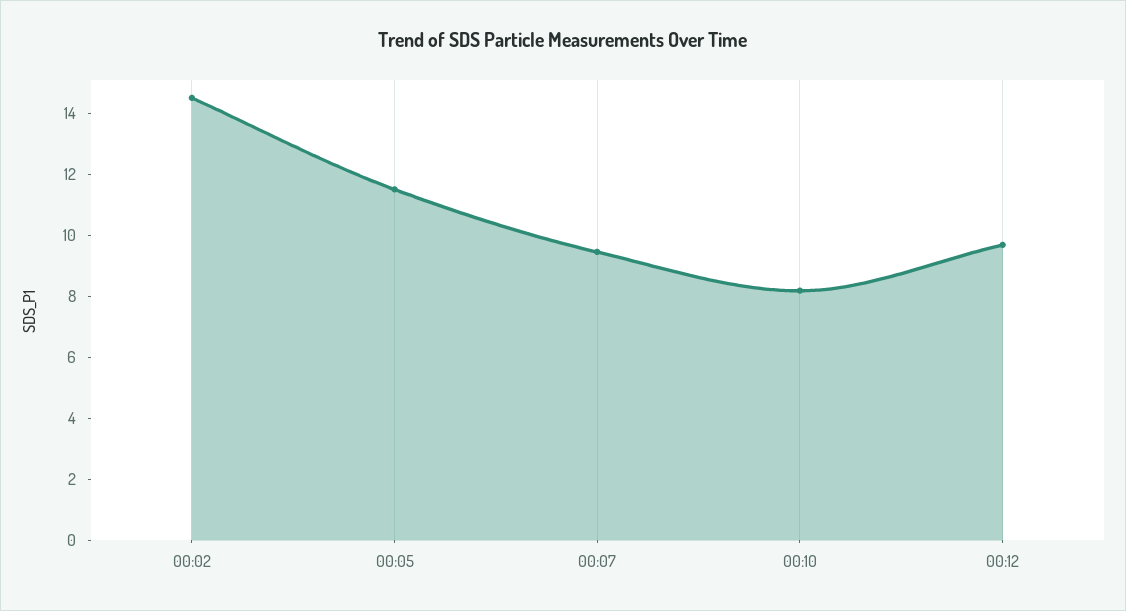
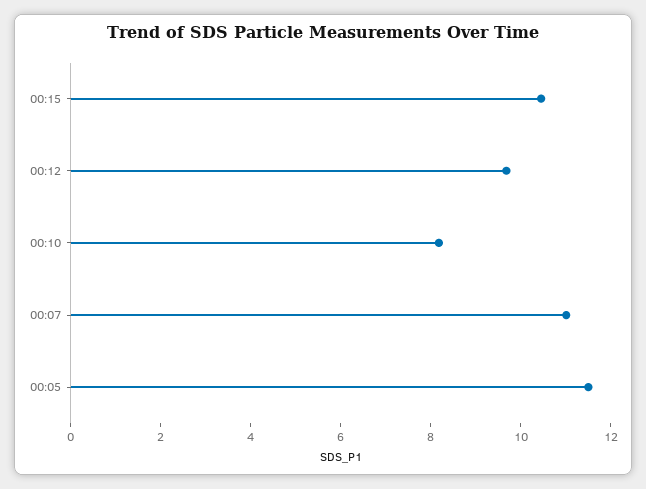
00:02: 14.5 -> none
00:07: 9.5 -> 11
00:15: none -> 10.5

